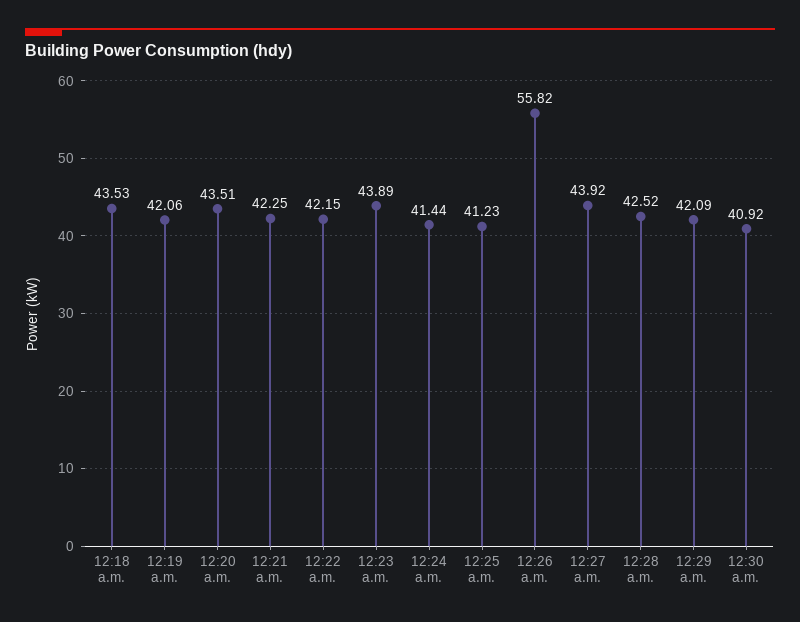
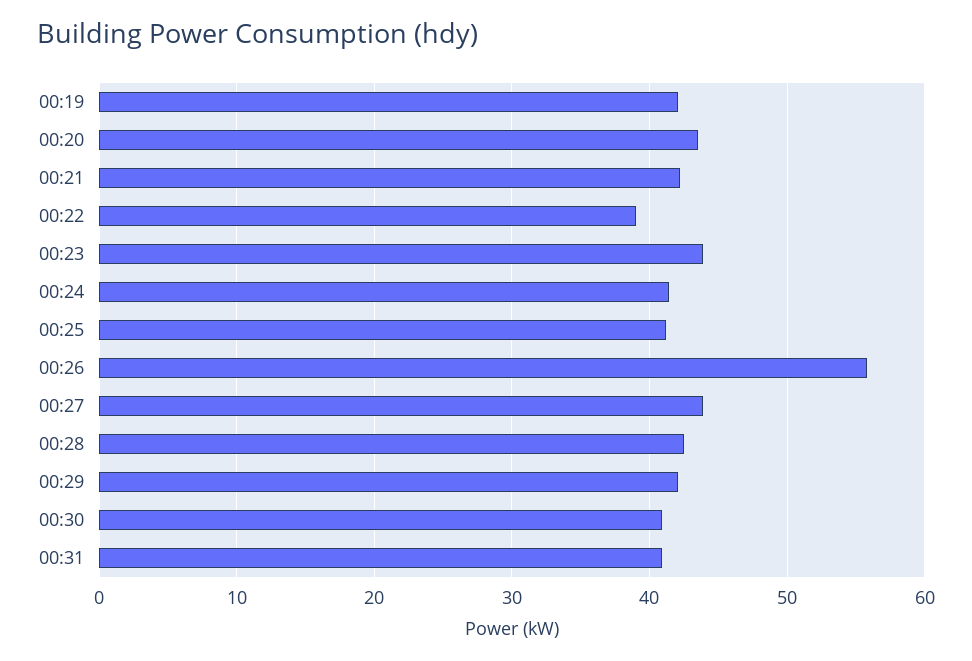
12:18 a.m.: 43.53 -> none
12:22 a.m.: 42.15 -> 39
00:31: none -> 41

